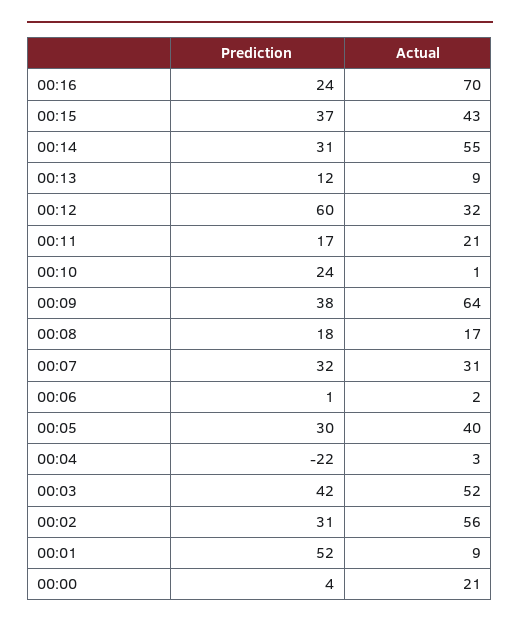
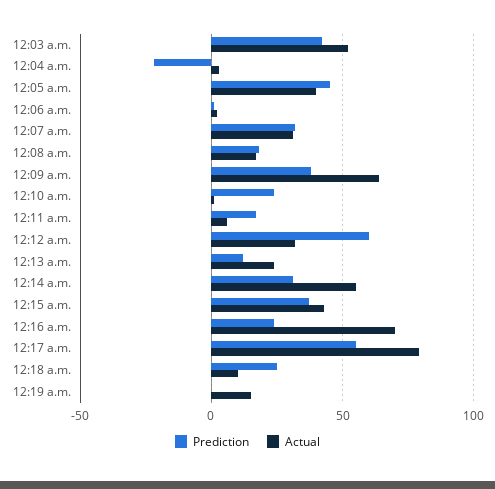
Actual, 00:13: 9 -> 25
Actual, 00:11: 21 -> 5
Prediction, 00:05: 30 -> 45
Prediction, 00:02: 31 -> none
Actual, 00:02: 56 -> none
Prediction, 00:01: 52 -> none
Actual, 00:01: 9 -> none
Prediction, 00:00: 4 -> none
Actual, 00:00: 21 -> none
Prediction, 12:17 a.m.: none -> 55
Actual, 12:17 a.m.: none -> 80
Prediction, 12:18 a.m.: none -> 25
Actual, 12:18 a.m.: none -> 10
Prediction, 12:19 a.m.: none -> 0
Actual, 12:19 a.m.: none -> 15

